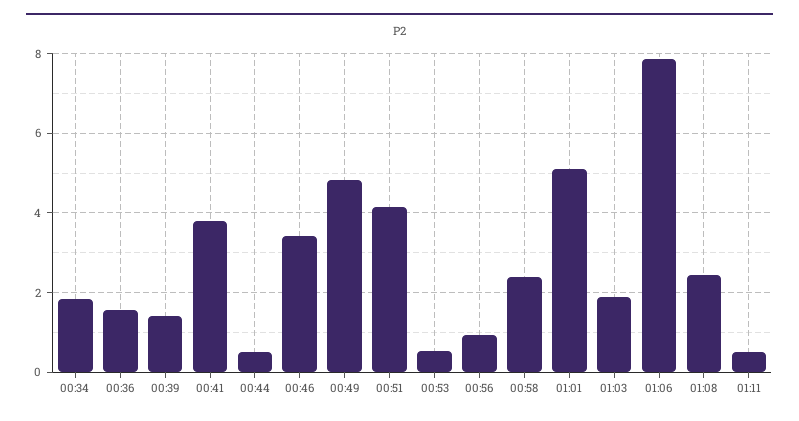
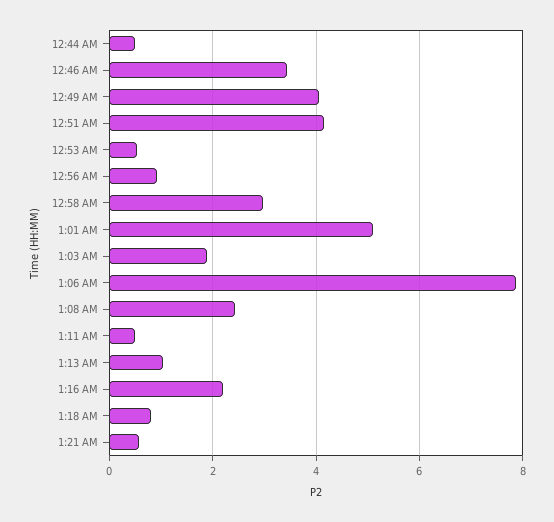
00:34: 1.8 -> none
00:36: 1.6 -> none
00:39: 1.4 -> none
00:41: 3.8 -> none
00:49: 4.8 -> 4
00:58: 2.4 -> 3
1:13 AM: none -> 1
1:16 AM: none -> 2.2
1:18 AM: none -> 0.8
1:21 AM: none -> 0.6

